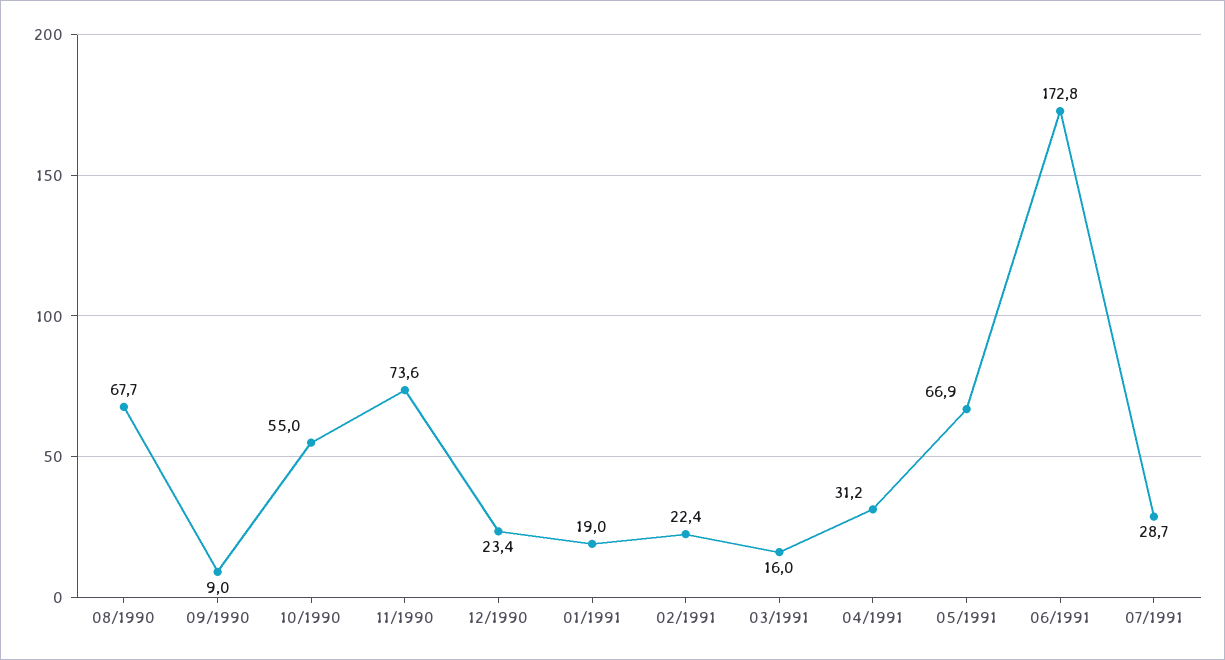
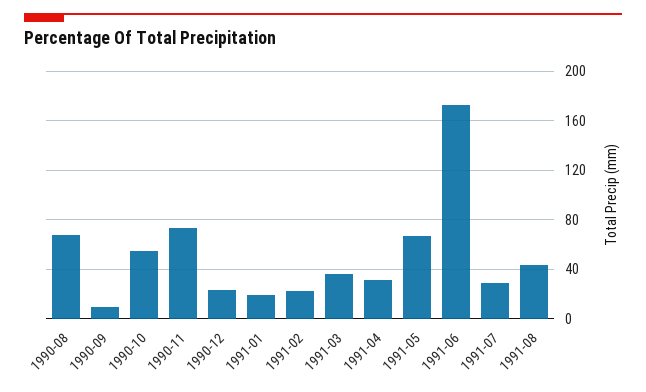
03/1991: 16 -> 35
1991-08: none -> 45

